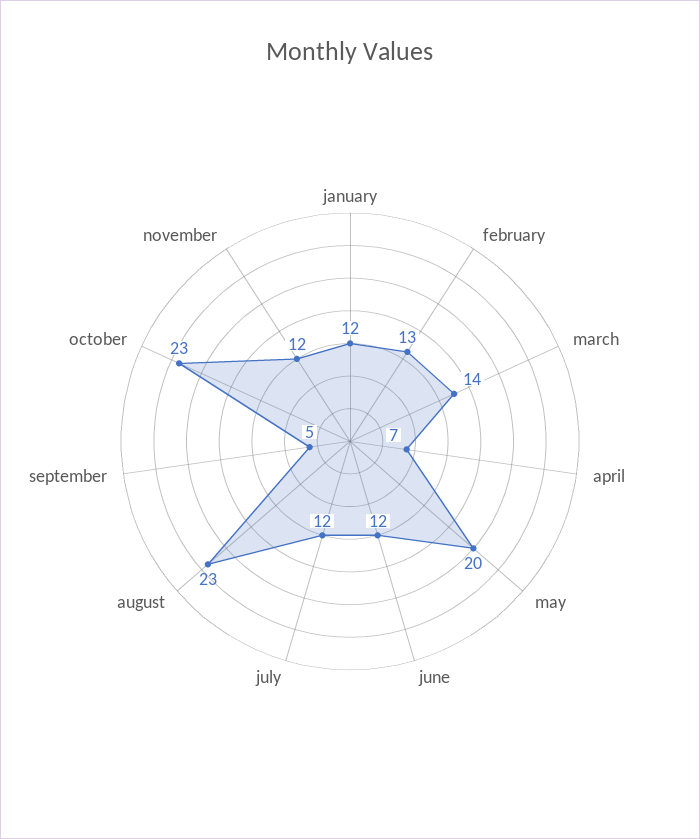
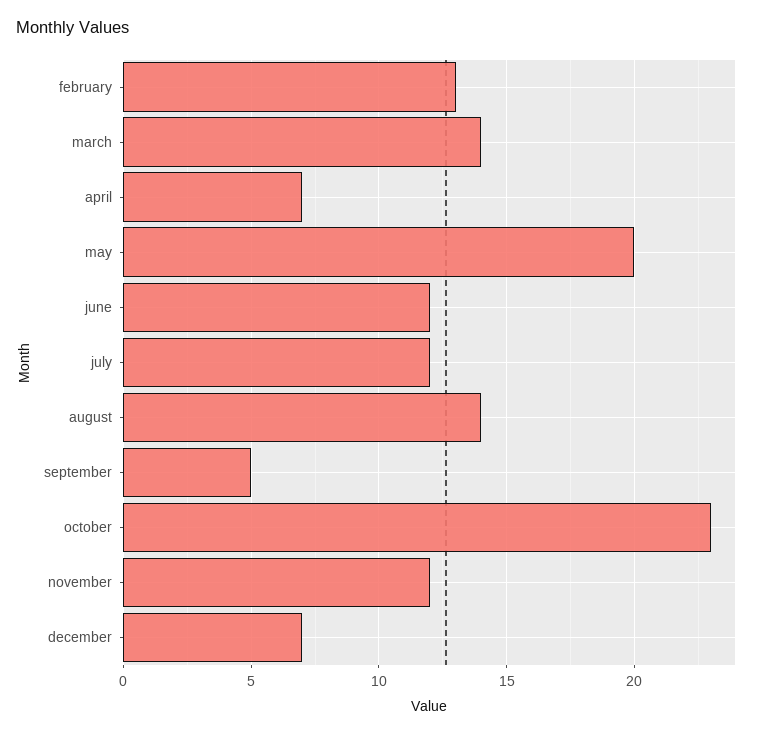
january: 12 -> none
august: 23 -> 14
december: none -> 7

